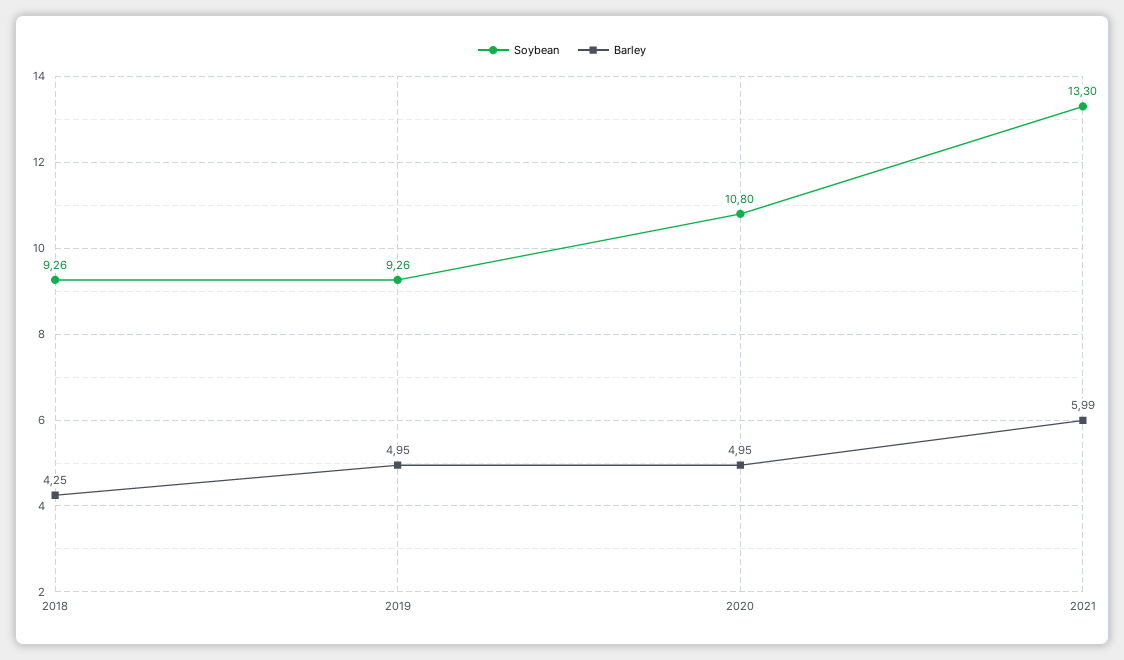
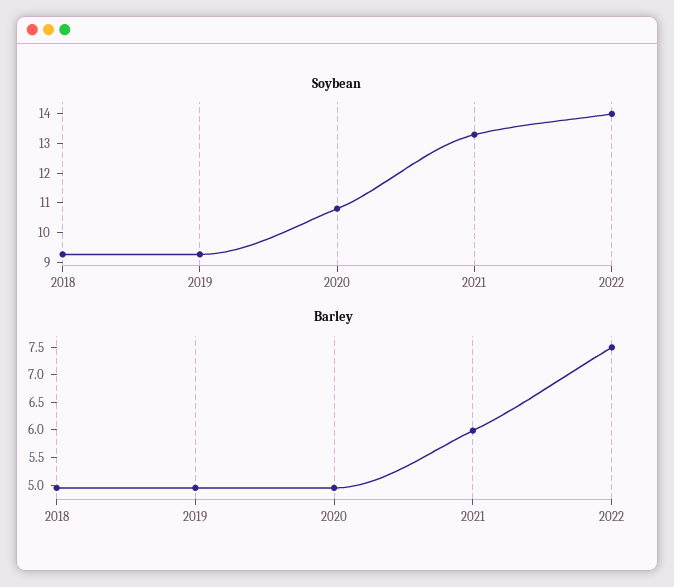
Barley, 2018: 4.25 -> 5
Soybean, 2022: none -> 14
Barley, 2022: none -> 7.5

